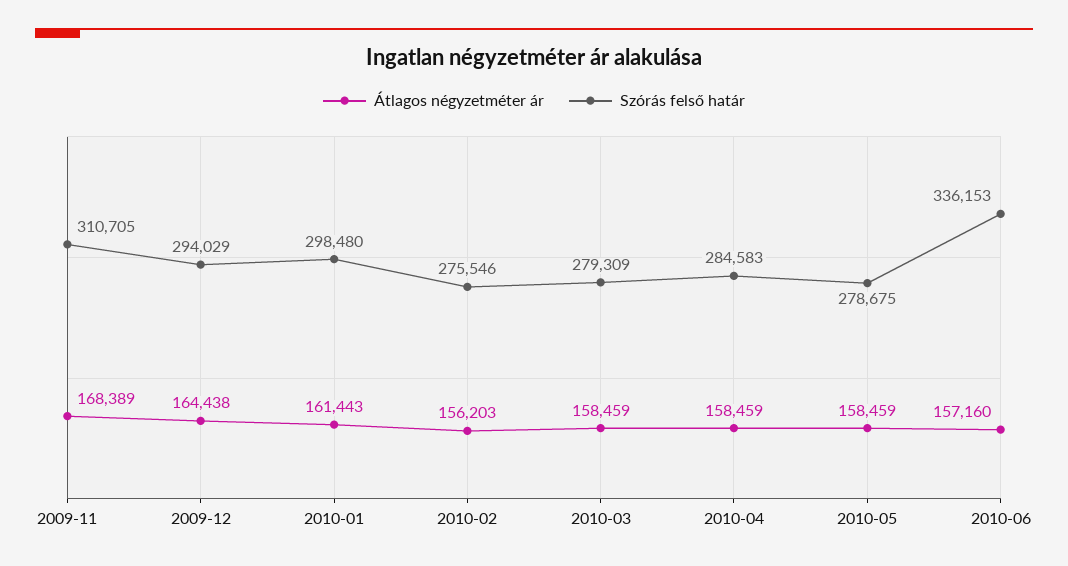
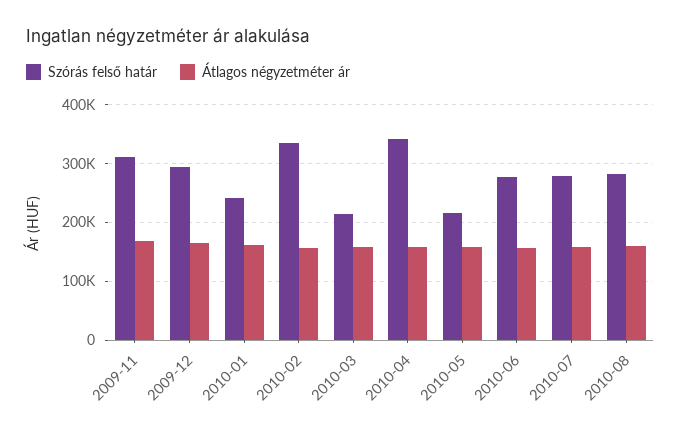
Szórás felső határ, 2010-01: 298480 -> 240000
Szórás felső határ, 2010-02: 275546 -> 340000
Szórás felső határ, 2010-03: 279309 -> 220000
Szórás felső határ, 2010-04: 284583 -> 340000
Szórás felső határ, 2010-05: 278675 -> 220000
Szórás felső határ, 2010-06: 336153 -> 280000
Szórás felső határ, 2010-07: none -> 280000
Átlagos négyzetméter ár, 2010-07: none -> 160000
Szórás felső határ, 2010-08: none -> 280000
Átlagos négyzetméter ár, 2010-08: none -> 160000

